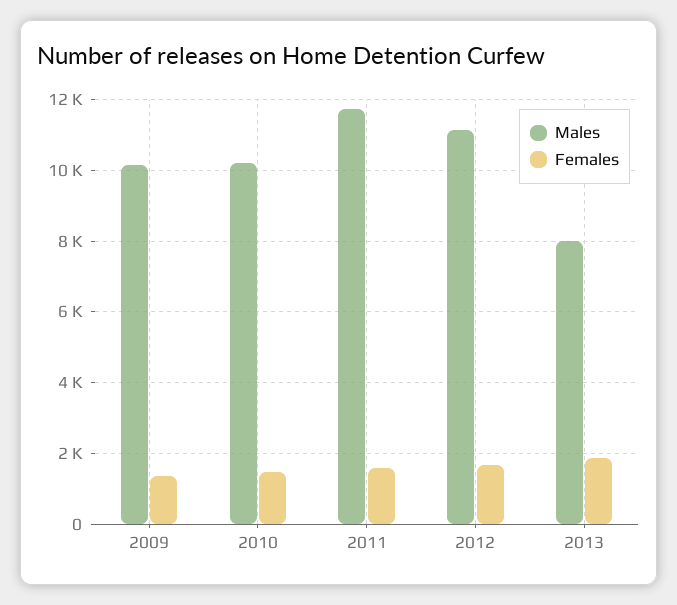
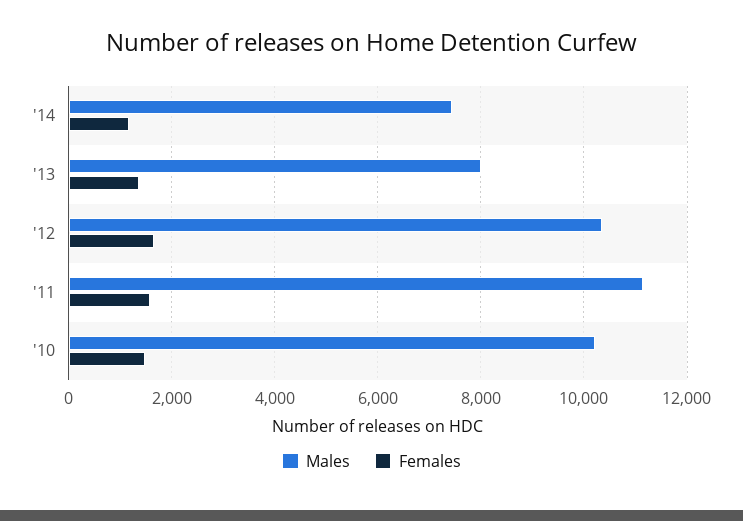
Males, 2009: 10200 -> none
Females, 2009: 1400 -> none
Males, 2011: 11800 -> 11200
Males, 2012: 11200 -> 10400
Females, 2013: 1800 -> 1400
Males, '14: none -> 7400
Females, '14: none -> 1200

